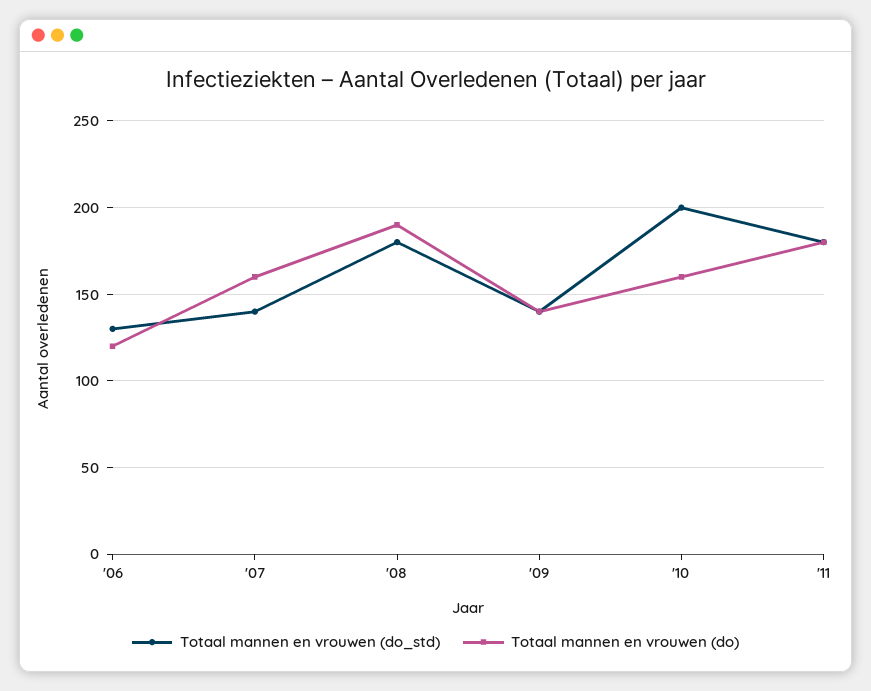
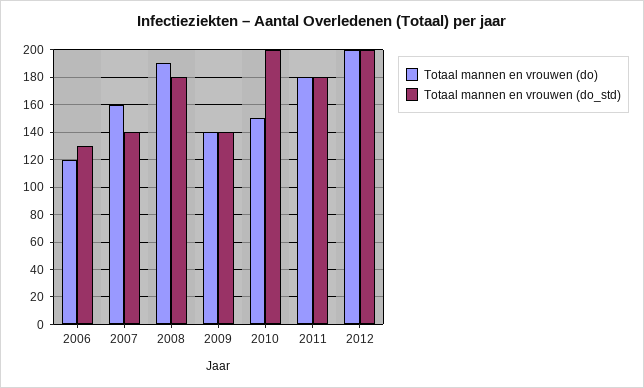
Totaal mannen en vrouwen (do), '10: 160 -> 150
Totaal mannen en vrouwen (do), 2012: none -> 200
Totaal mannen en vrouwen (do_std), 2012: none -> 200

